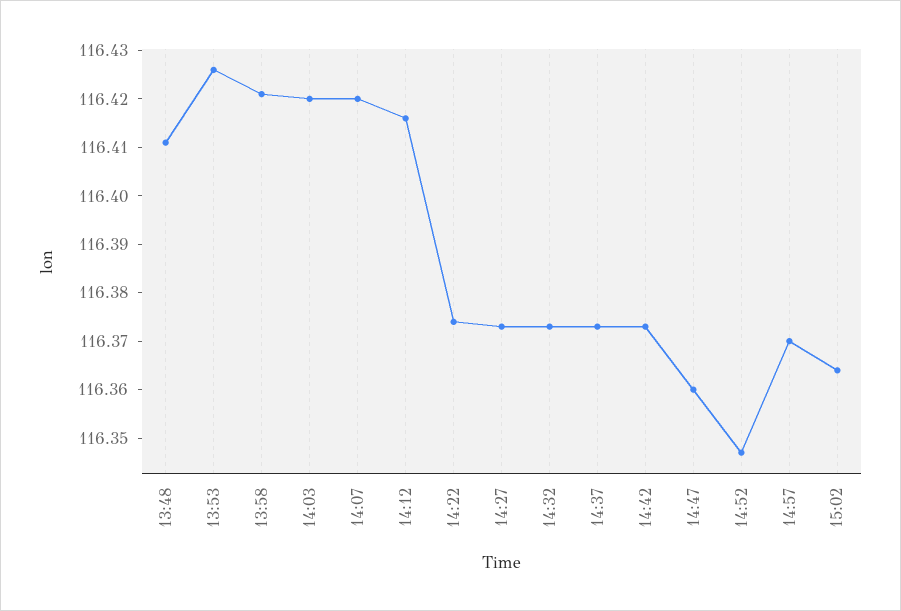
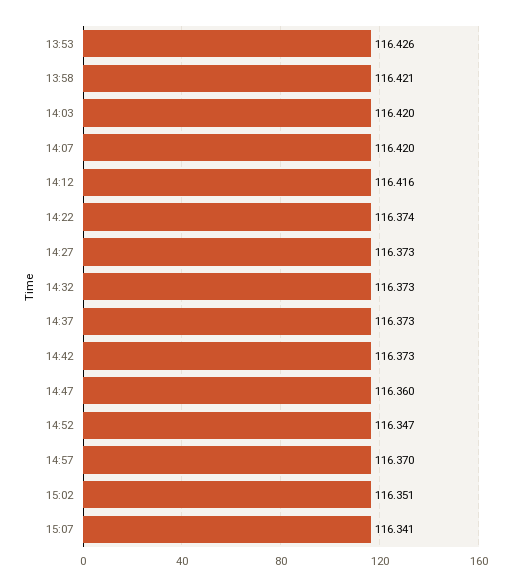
13:48: 116.41 -> none
15:02: 116.365 -> 116.351
15:07: none -> 116.341

